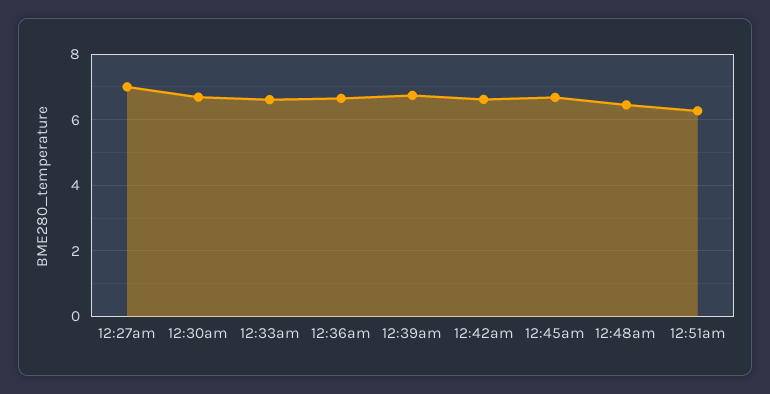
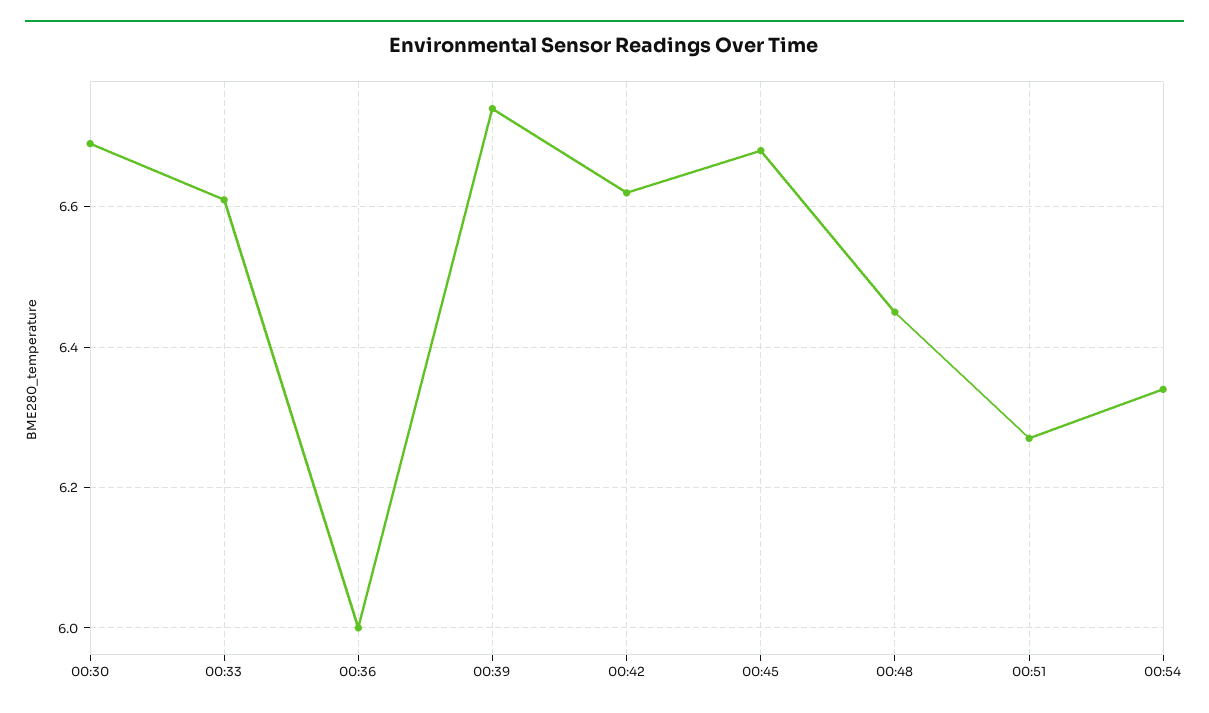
12:27am: 7 -> none
12:36am: 6.6 -> 6
00:54: none -> 6.35

